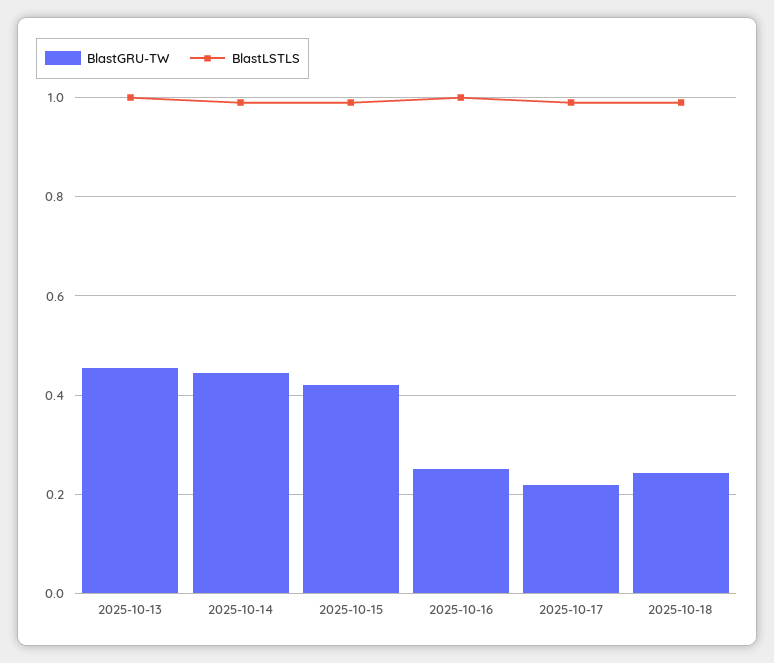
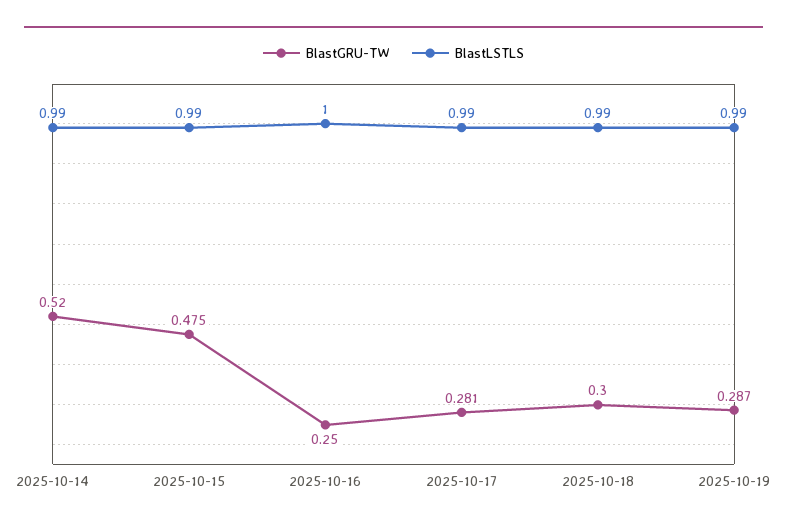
BlastGRU-TW, 2025-10-13: 0.46 -> none
BlastLSTLS, 2025-10-13: 1 -> none
BlastGRU-TW, 2025-10-14: 0.44 -> 0.52
BlastGRU-TW, 2025-10-15: 0.42 -> 0.475
BlastGRU-TW, 2025-10-17: 0.22 -> 0.281
BlastGRU-TW, 2025-10-18: 0.24 -> 0.3
BlastGRU-TW, 2025-10-19: none -> 0.287
BlastLSTLS, 2025-10-19: none -> 0.99

